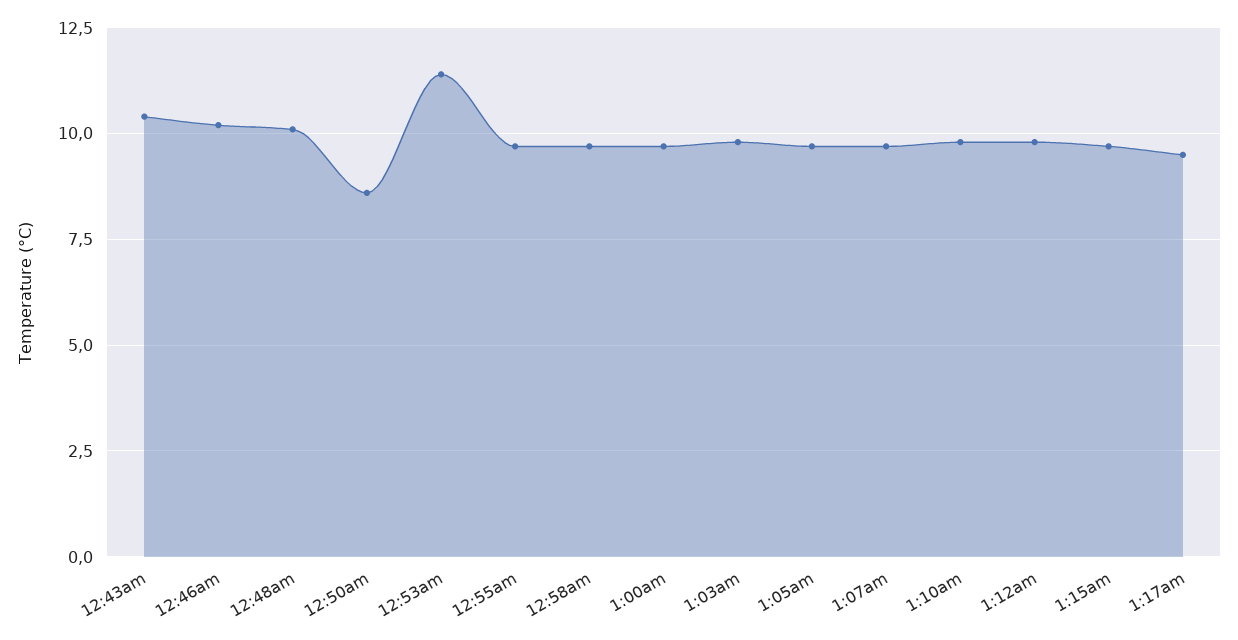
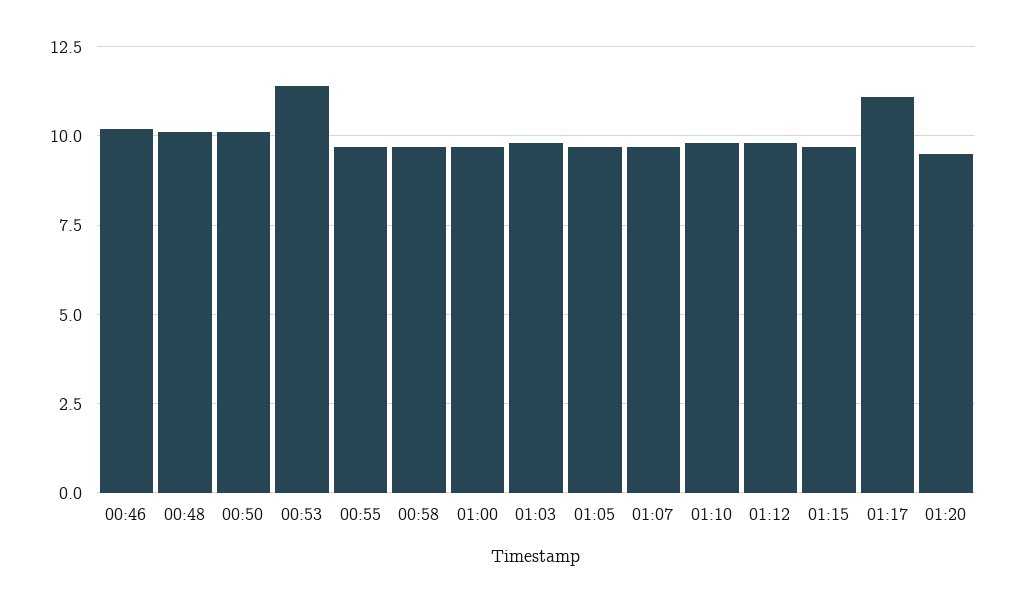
12:43am: 10.5 -> none
12:50am: 8.5 -> 10
1:17am: 9.5 -> 11
01:20: none -> 9.5

